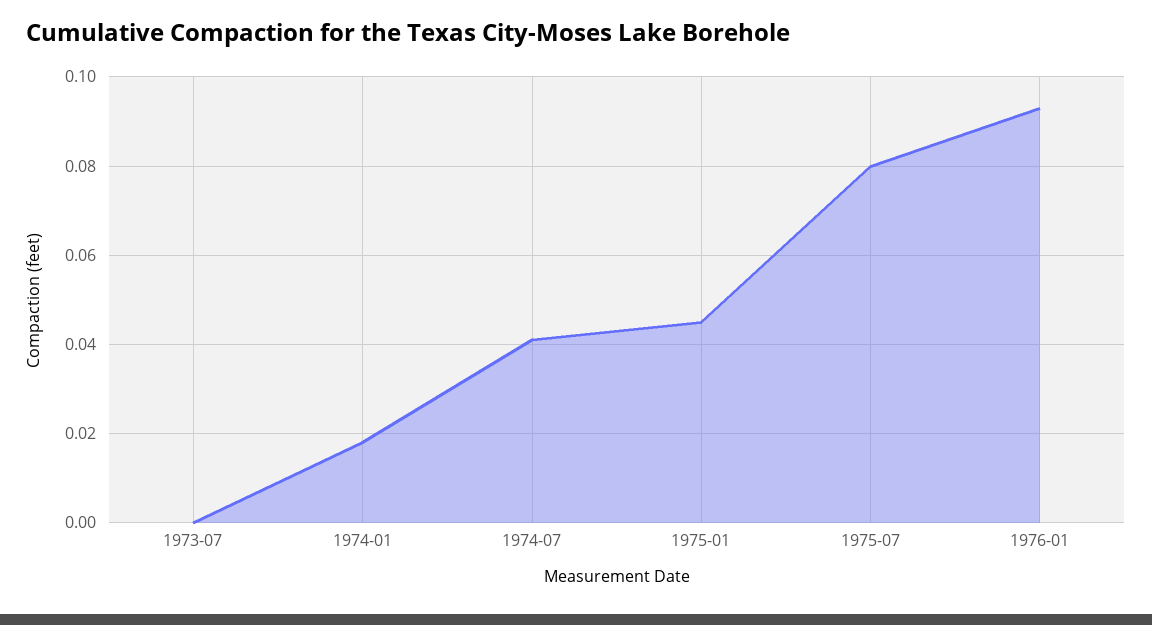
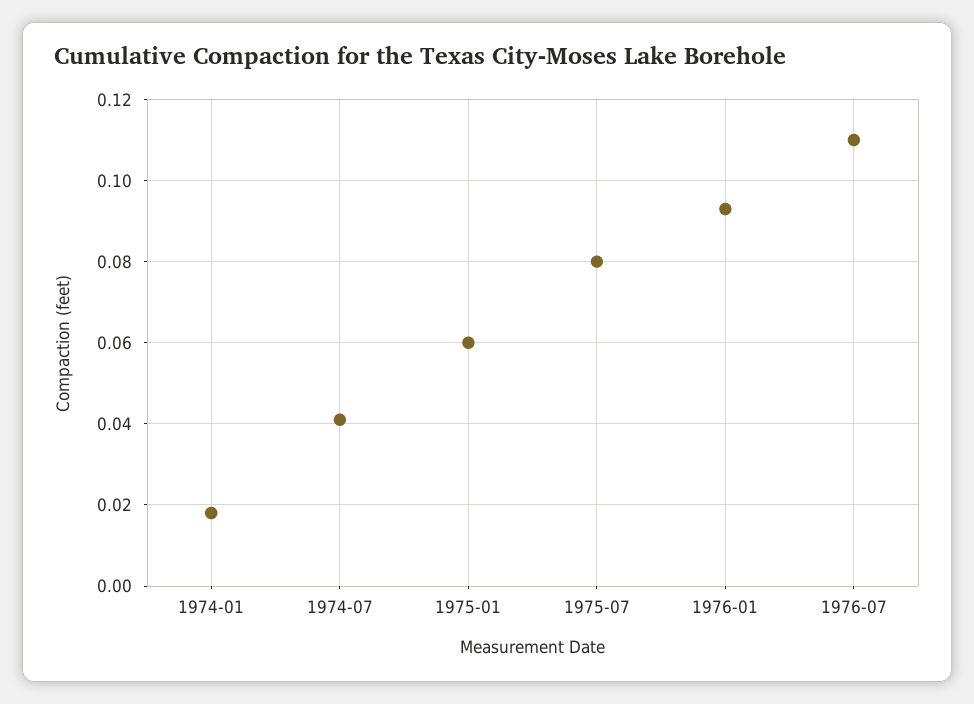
1973-07: 0 -> none
1975-01: 0.045 -> 0.06
1976-07: none -> 0.11

